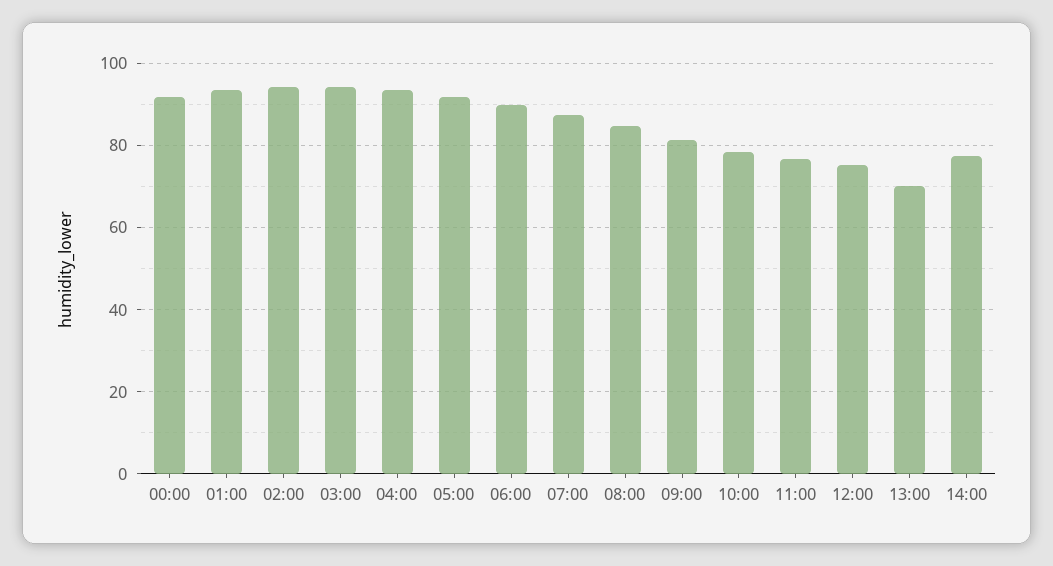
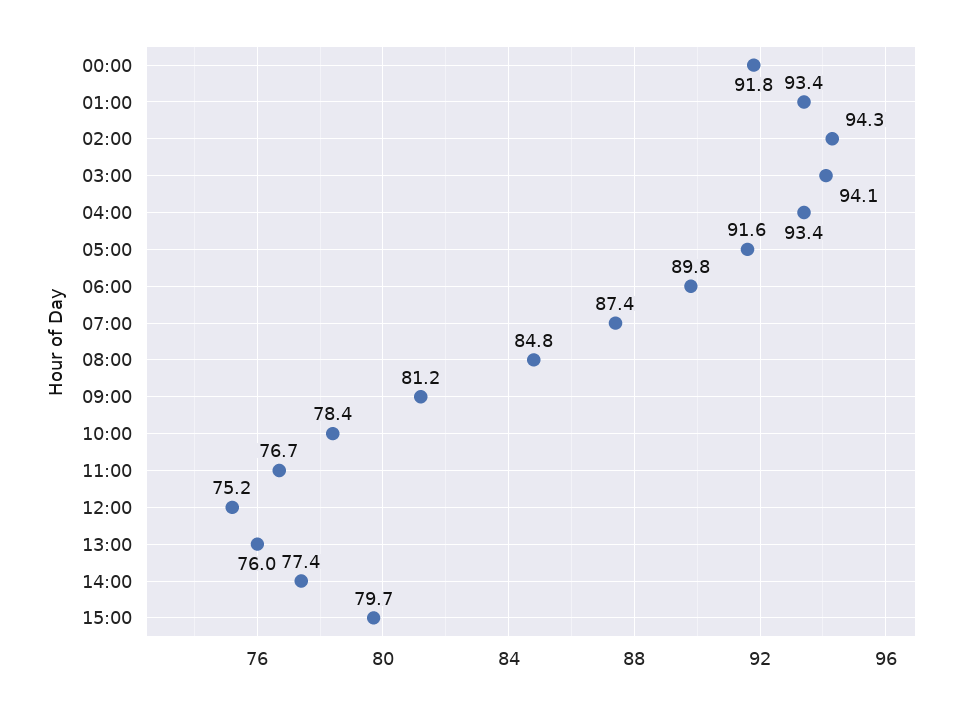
13:00: 70 -> 76
15:00: none -> 79.7

